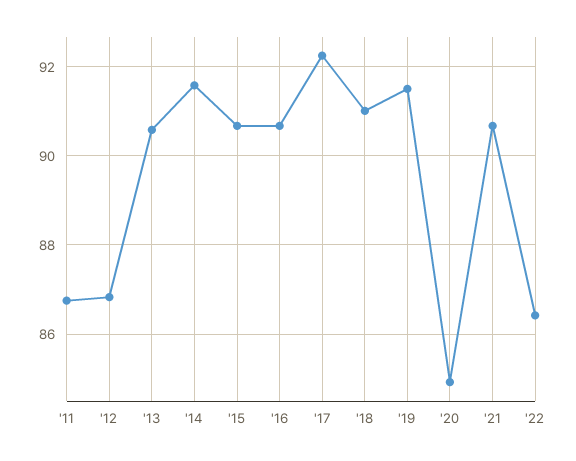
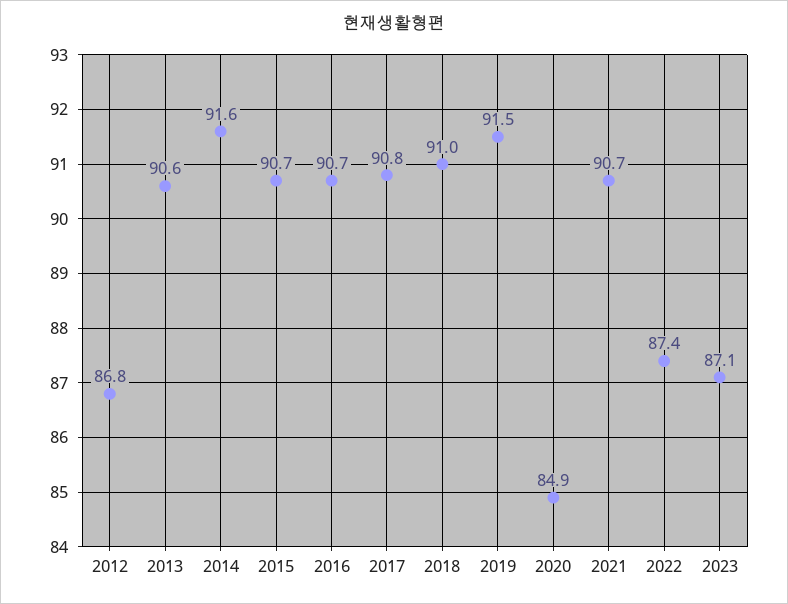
'11: 86.8 -> none
'17: 92.2 -> 90.8
'22: 86.4 -> 87.4
2023: none -> 87.1

